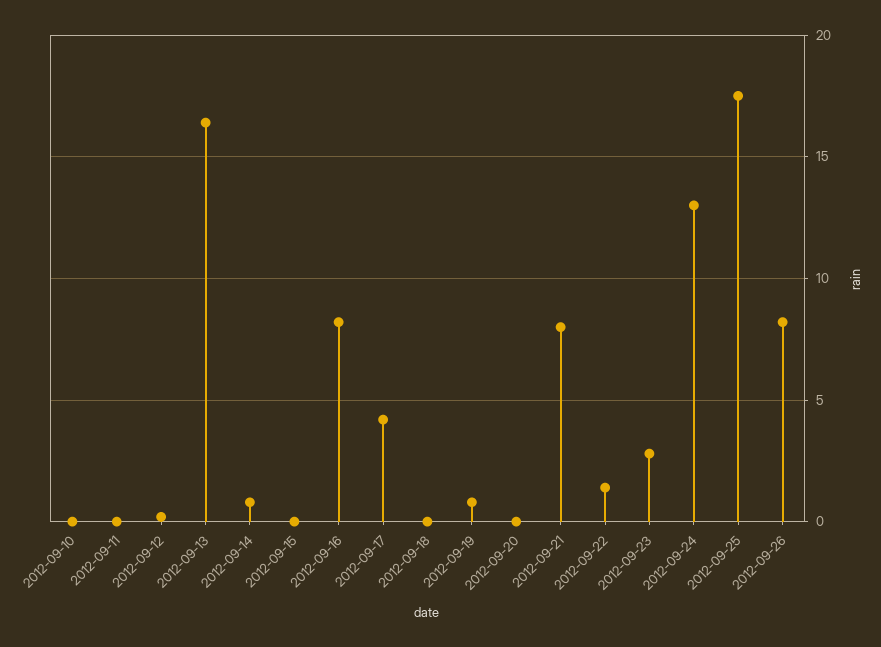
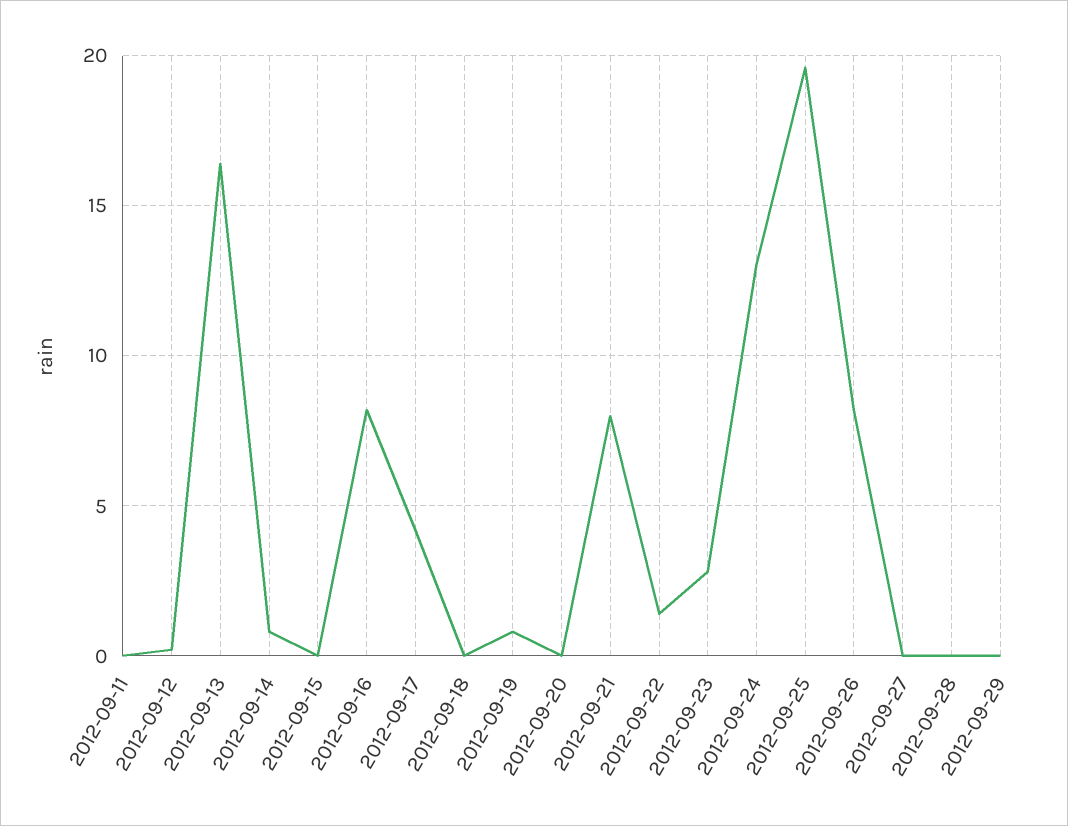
2012-09-10: 0 -> none
2012-09-25: 17.5 -> 19.5
2012-09-27: none -> 0
2012-09-28: none -> 0
2012-09-29: none -> 0

